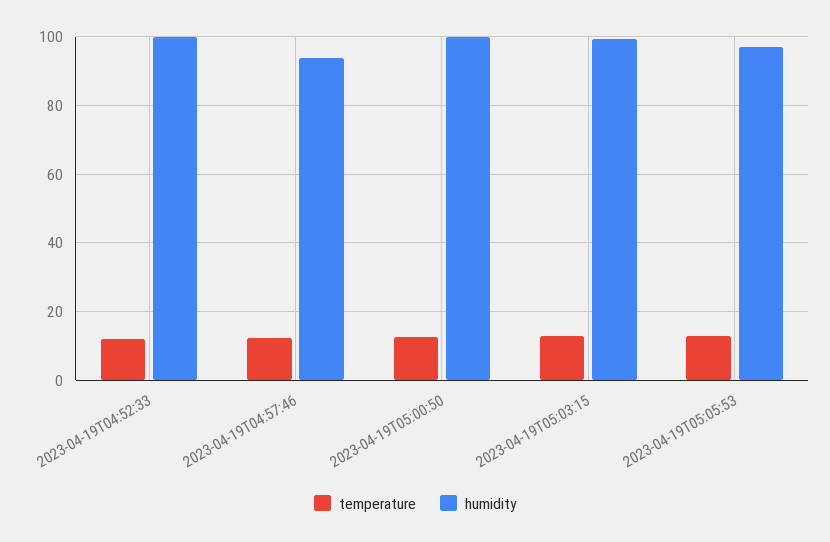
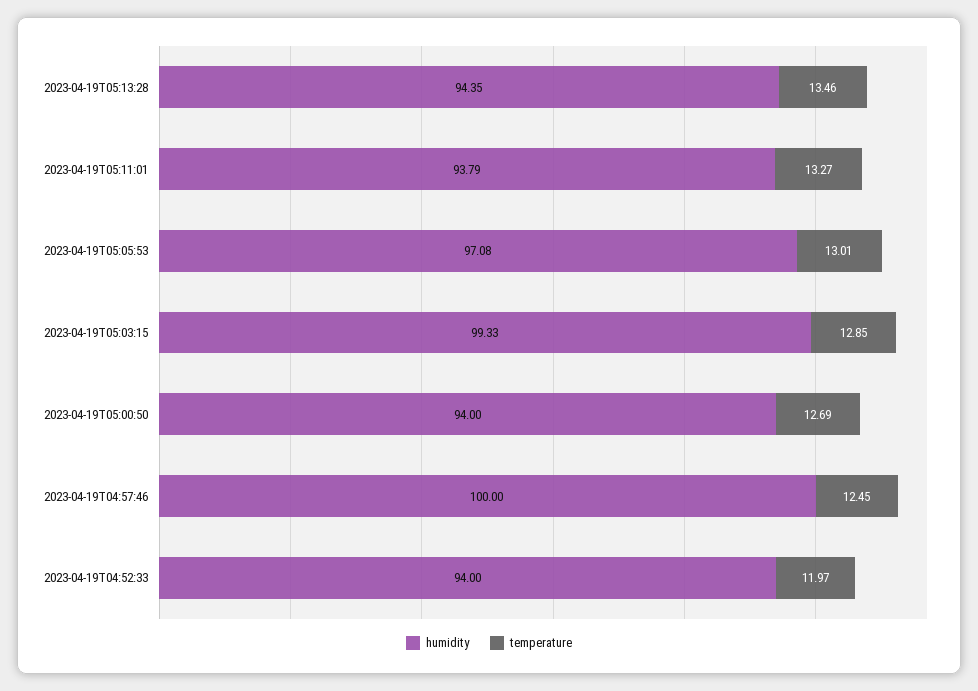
humidity, 2023-04-19T04:52:33: 100 -> 94
humidity, 2023-04-19T04:57:46: 94 -> 100
humidity, 2023-04-19T05:00:50: 100 -> 94
humidity, 2023-04-19T05:13:28: none -> 94.35
temperature, 2023-04-19T05:13:28: none -> 13.46
humidity, 2023-04-19T05:11:01: none -> 93.79
temperature, 2023-04-19T05:11:01: none -> 13.27

